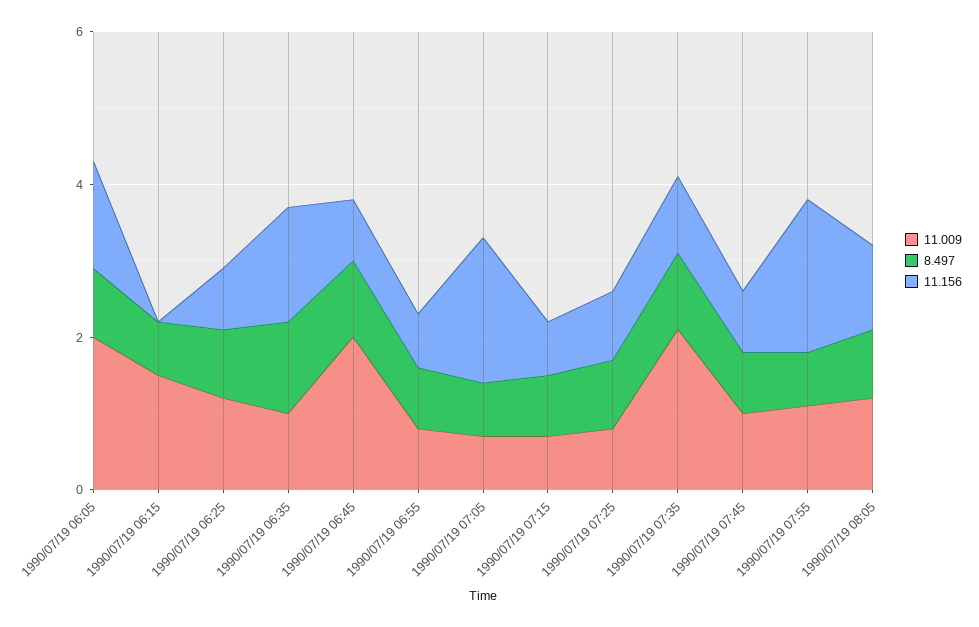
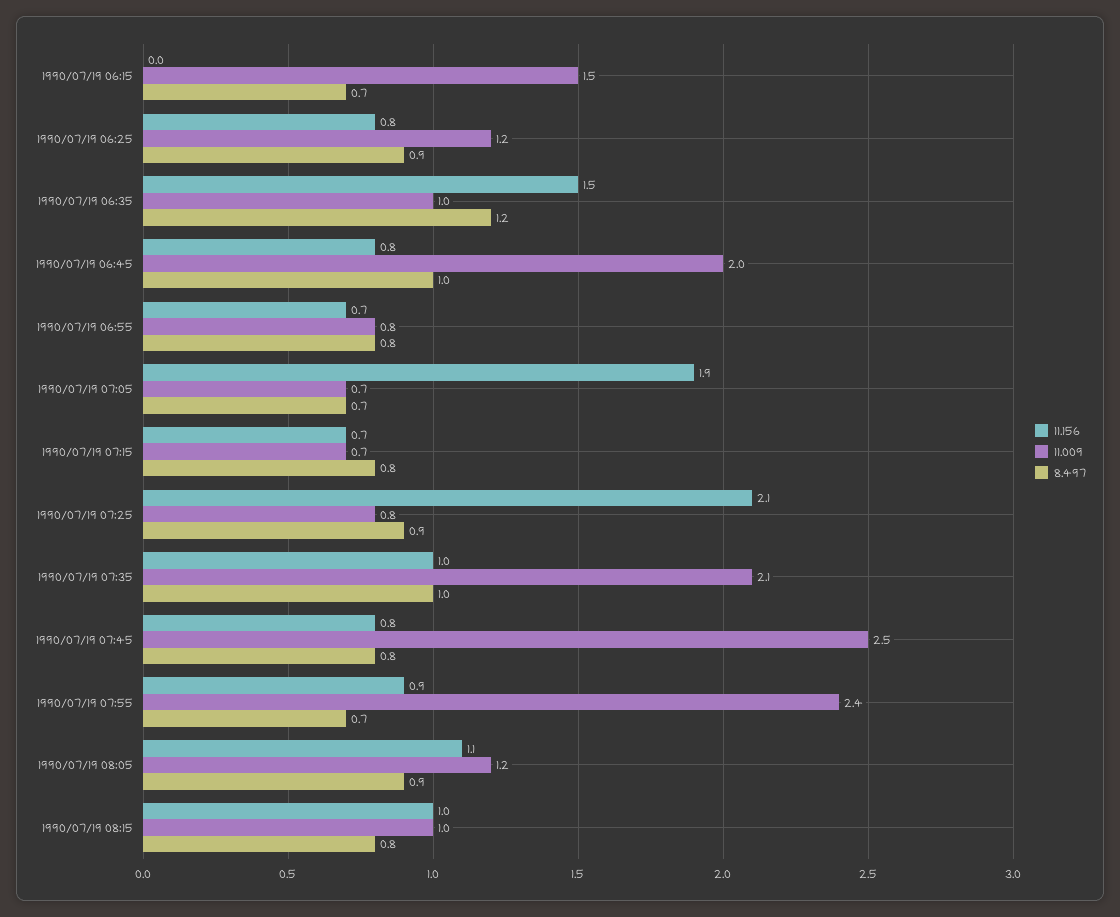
11.009, 1990/07/19 06:05: 2 -> none
8.497, 1990/07/19 06:05: 1 -> none
11.156, 1990/07/19 06:05: 1.5 -> none
11.156, 1990/07/19 07:25: 1 -> 2.1
11.009, 1990/07/19 07:45: 1 -> 2.5
11.009, 1990/07/19 07:55: 1 -> 2.4
11.156, 1990/07/19 07:55: 2 -> 0.9
11.156, 1990/07/19 08:15: none -> 1
11.009, 1990/07/19 08:15: none -> 1
8.497, 1990/07/19 08:15: none -> 0.8

